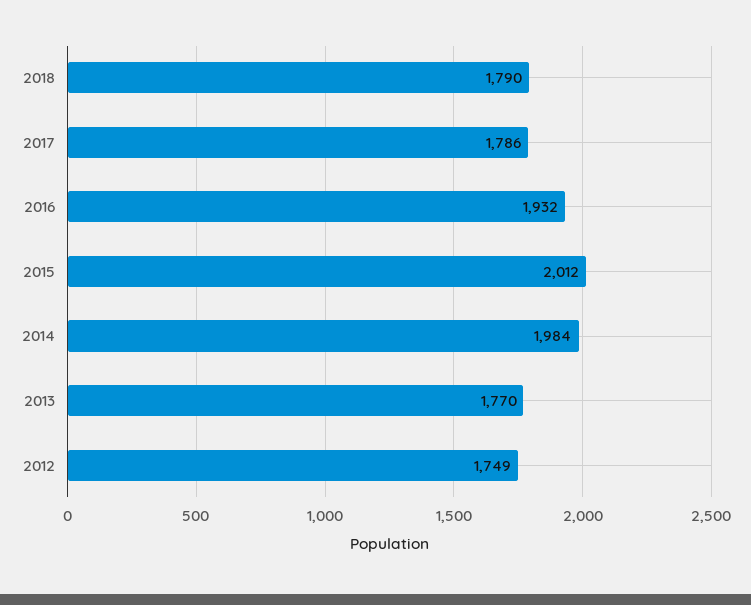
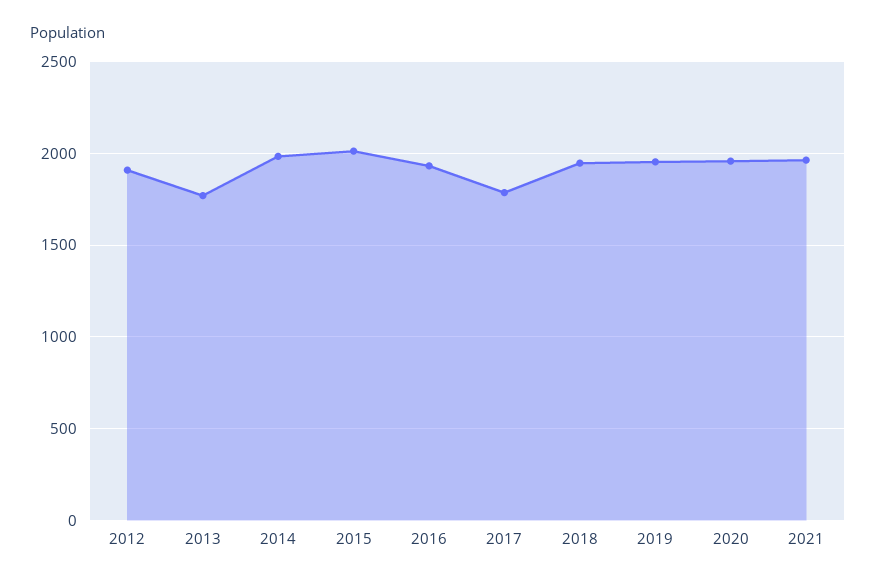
2018: 1790 -> 1950
2012: 1749 -> 1900
2019: none -> 1950
2020: none -> 1950
2021: none -> 1950

